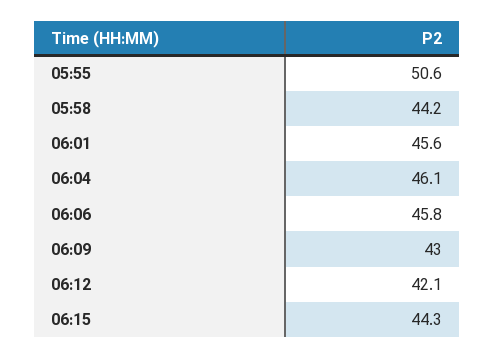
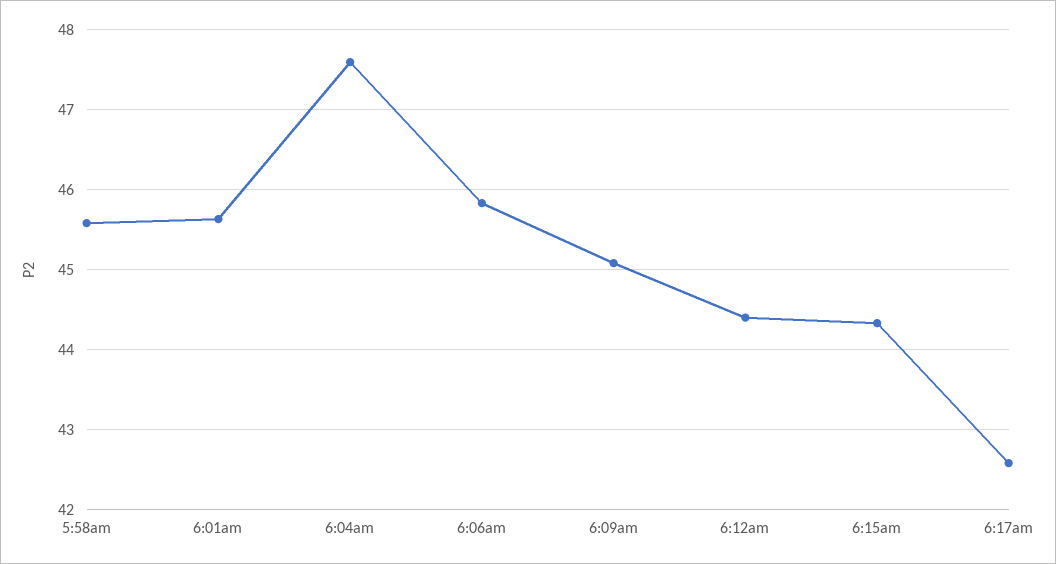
05:55: 50.6 -> none
05:58: 44.2 -> 45.6
06:04: 46.1 -> 47.6
06:09: 43 -> 45.1
06:12: 42.1 -> 44.4
6:17am: none -> 42.6

